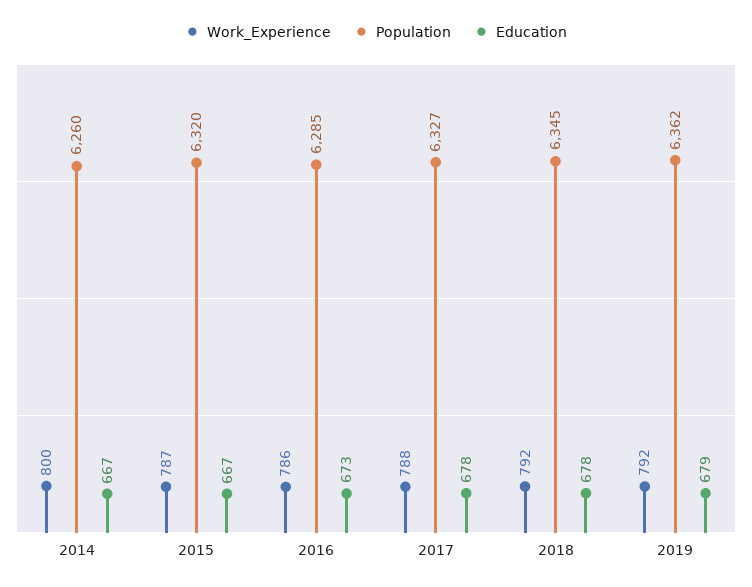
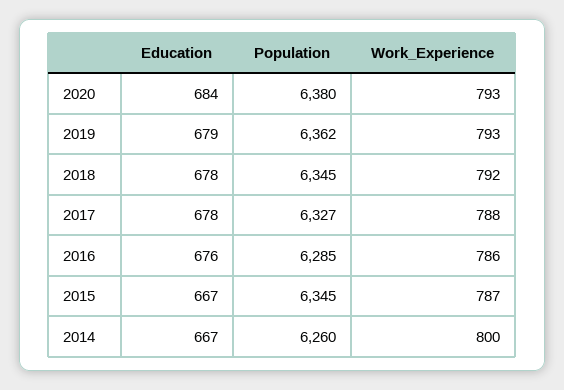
Population, 2015: 6320 -> 6345
Education, 2016: 673 -> 676
Work_Experience, 2019: 792 -> 793
Education, 2020: none -> 684
Population, 2020: none -> 6380
Work_Experience, 2020: none -> 793

